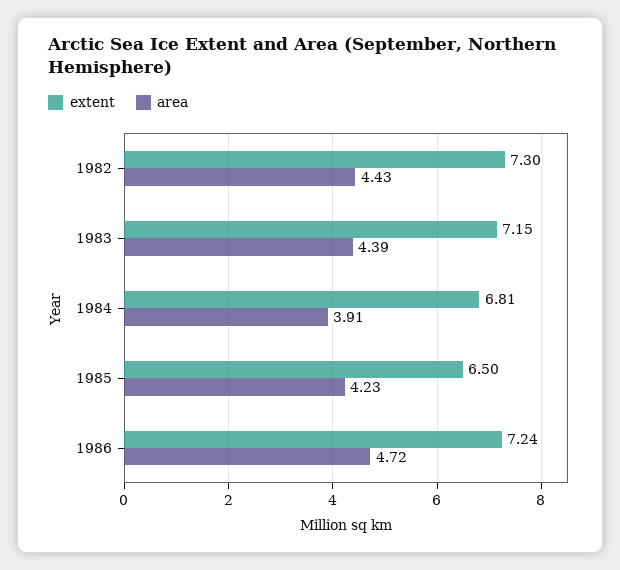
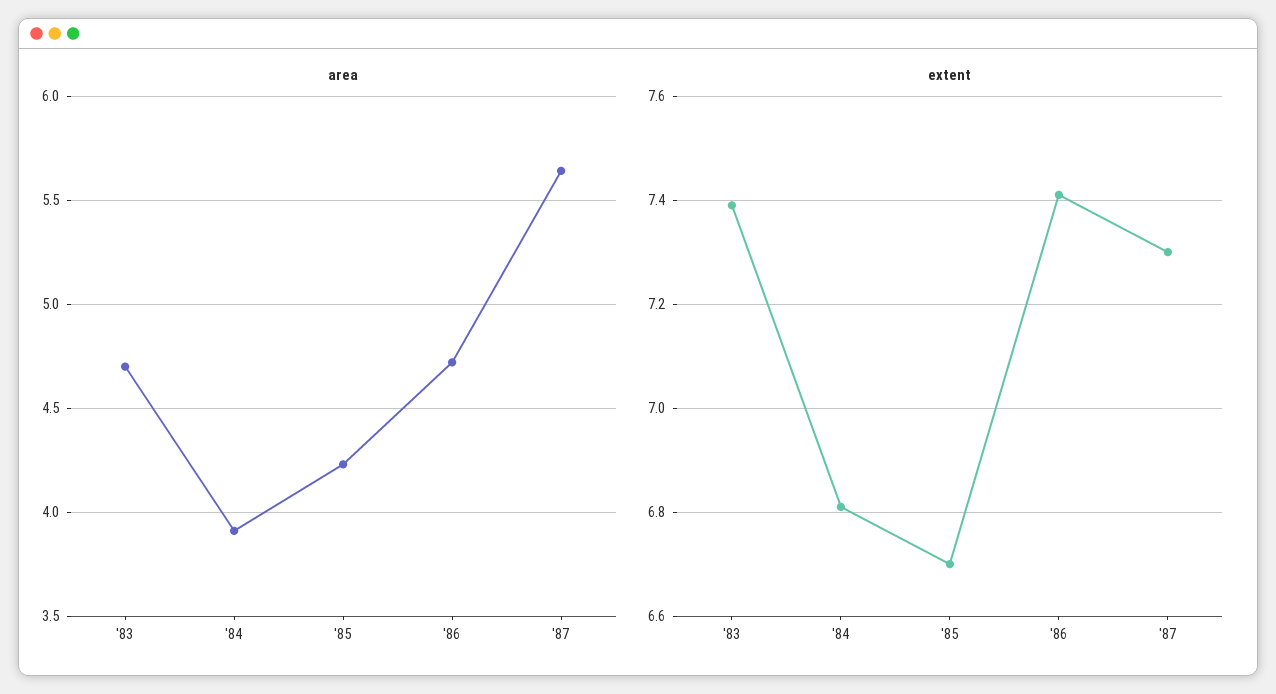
extent, 1982: 7.3 -> none
area, 1982: 4.43 -> none
extent, 1983: 7.15 -> 7.4
area, 1983: 4.39 -> 4.7
extent, 1985: 6.5 -> 6.7
extent, 1986: 7.24 -> 7.4
area, '87: none -> 5.65
extent, '87: none -> 7.3

